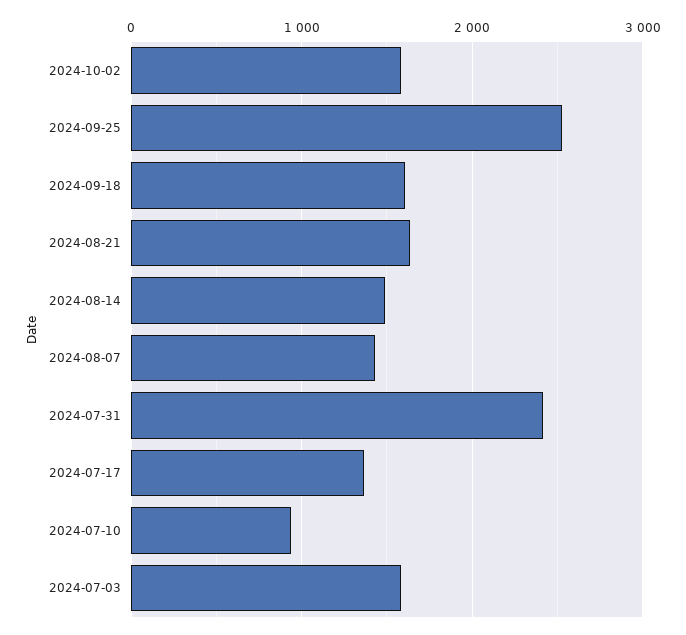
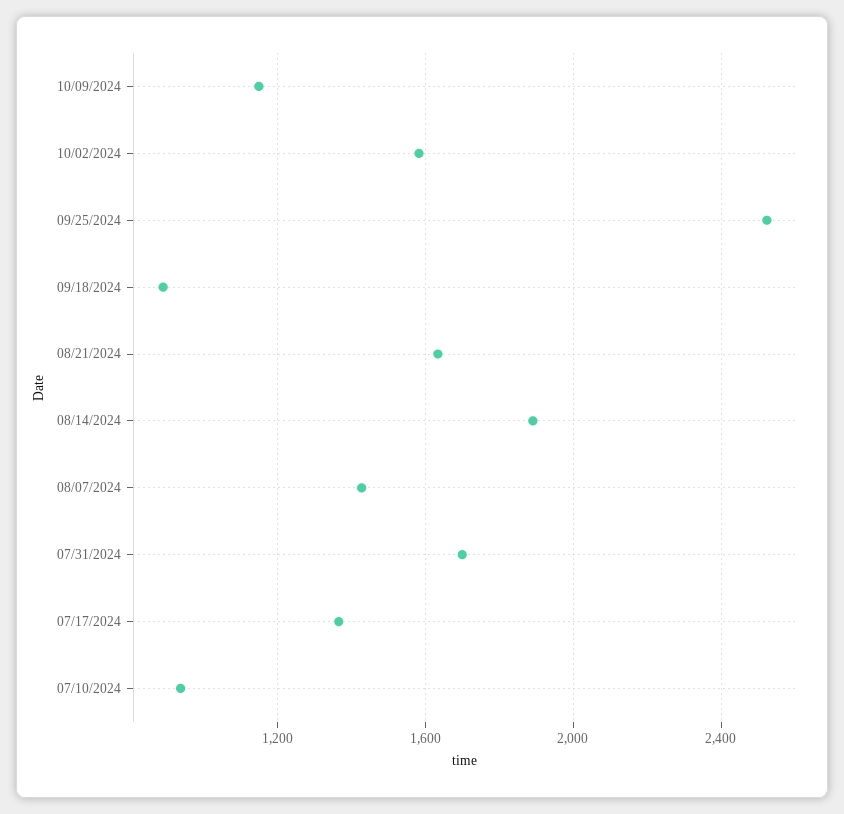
2024-09-18: 1600 -> 900
2024-08-14: 1500 -> 1900
2024-07-31: 2400 -> 1700
2024-07-03: 1600 -> none
10/09/2024: none -> 1150

